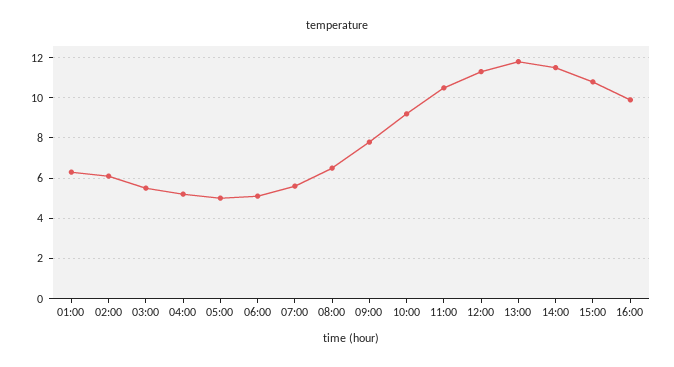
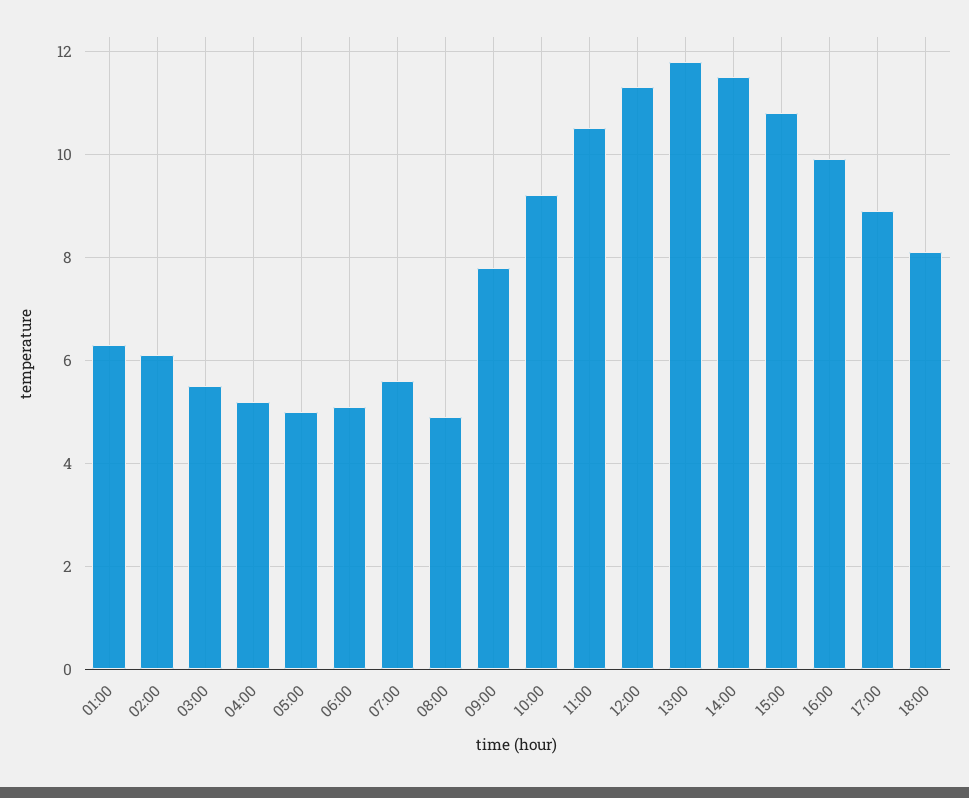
08:00: 6.5 -> 5
17:00: none -> 9
18:00: none -> 8

